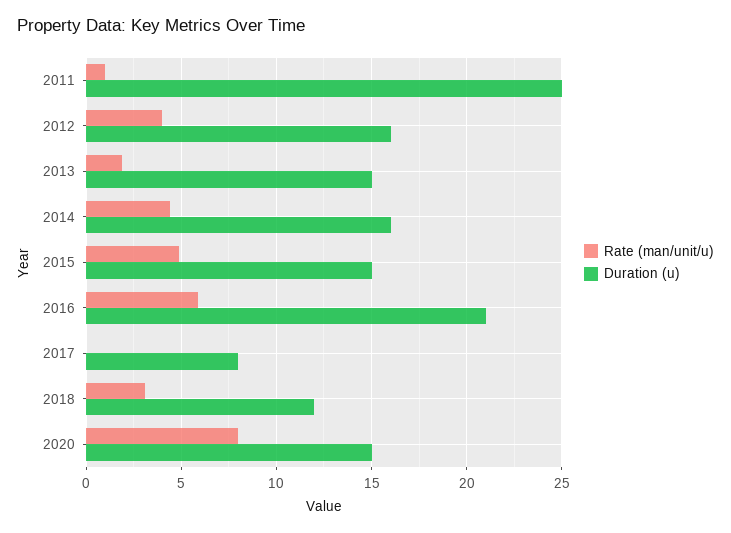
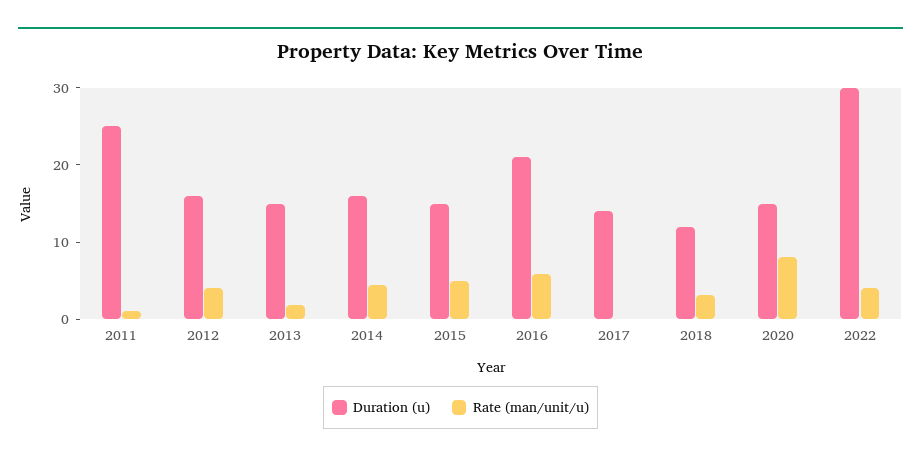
Duration (u), 2017: 8 -> 14
Duration (u), 2022: none -> 30
Rate (man/unit/u), 2022: none -> 4

